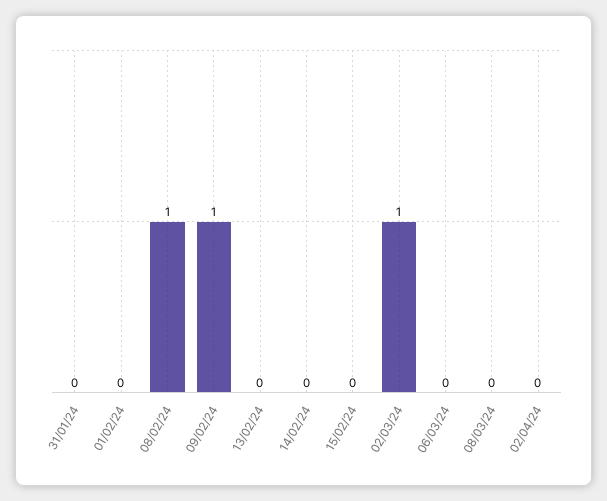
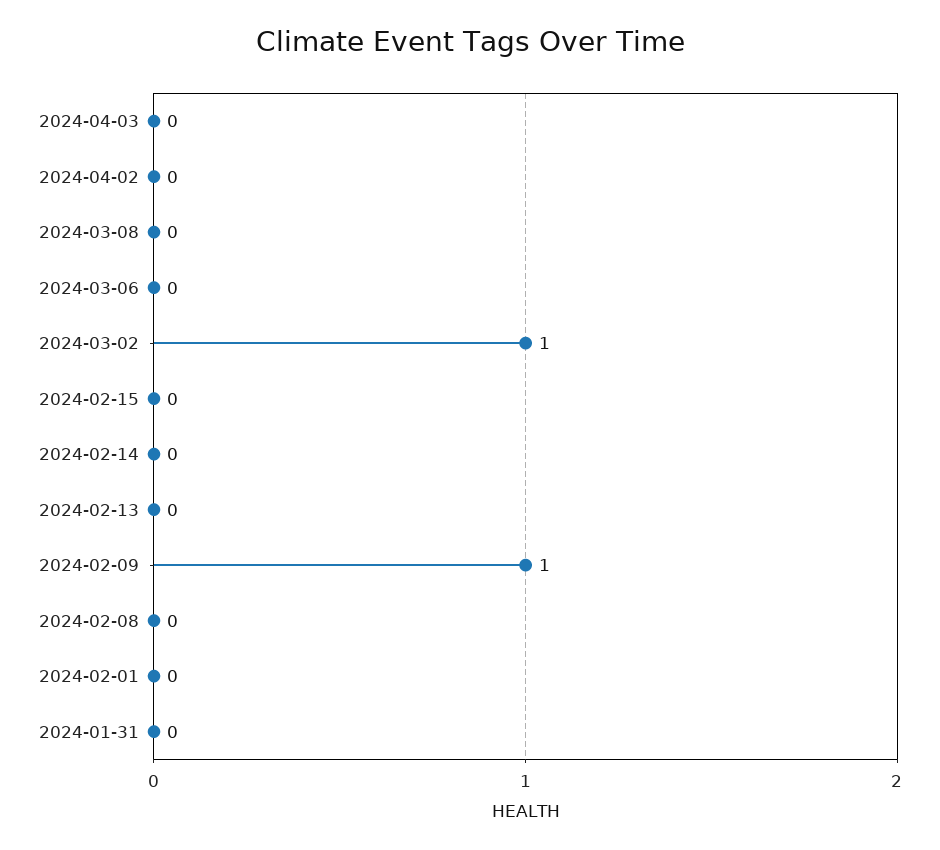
08/02/24: 1 -> 0
2024-04-03: none -> 0

